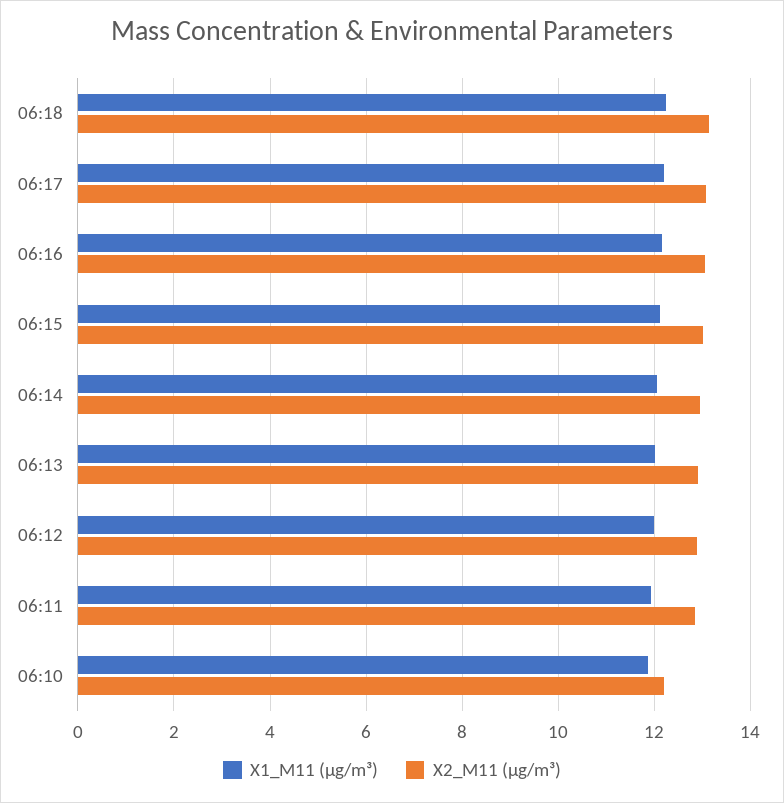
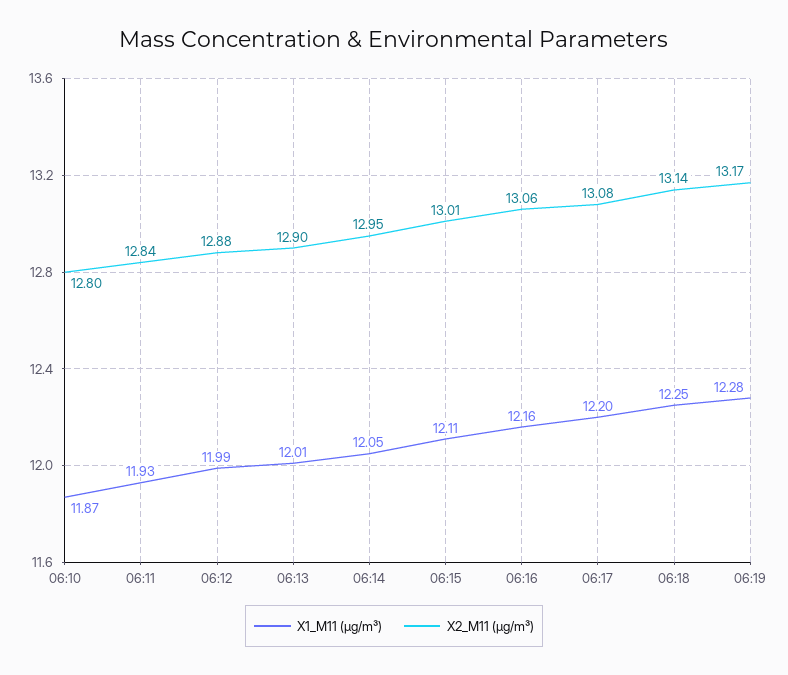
X2_M11 (μg/m³), 06:10: 12.2 -> 12.8
X1_M11 (μg/m³), 06:19: none -> 12.28
X2_M11 (μg/m³), 06:19: none -> 13.17

